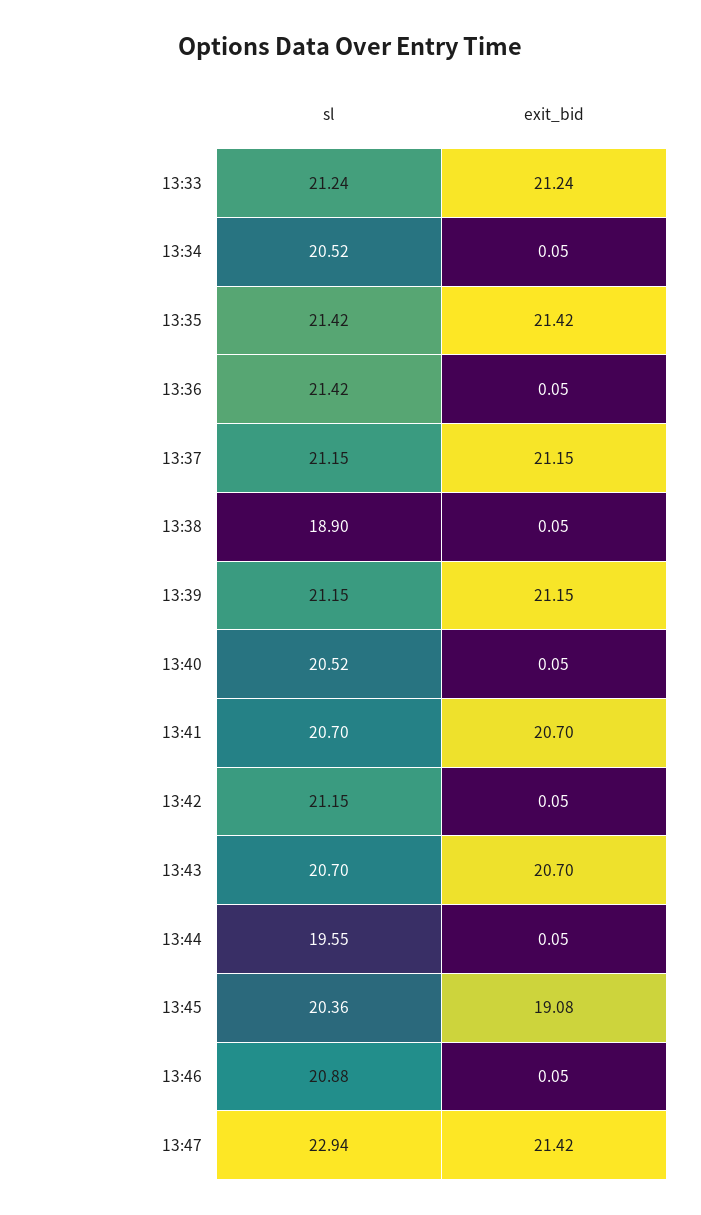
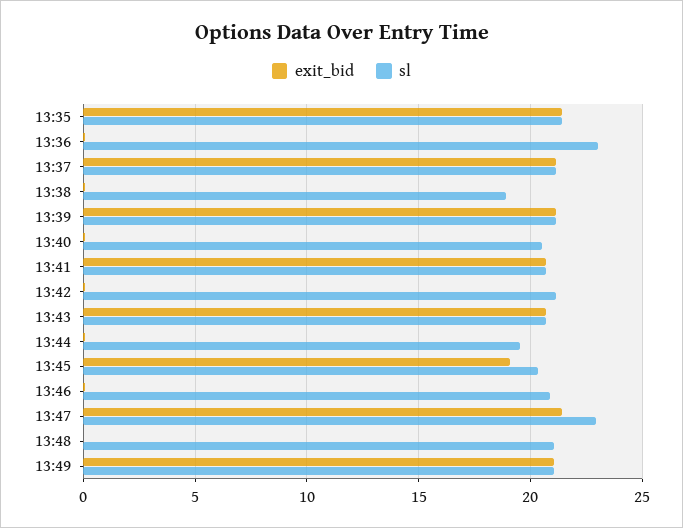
sl, 13:33: 21.24 -> none
exit_bid, 13:33: 21.24 -> none
sl, 13:34: 20.52 -> none
exit_bid, 13:34: 0.05 -> none
sl, 13:36: 21.42 -> 23
exit_bid, 13:48: none -> 0
sl, 13:48: none -> 21
exit_bid, 13:49: none -> 21
sl, 13:49: none -> 21

